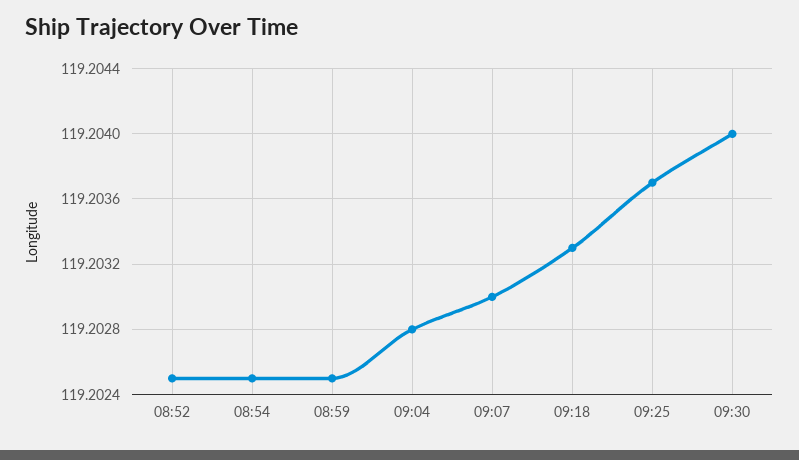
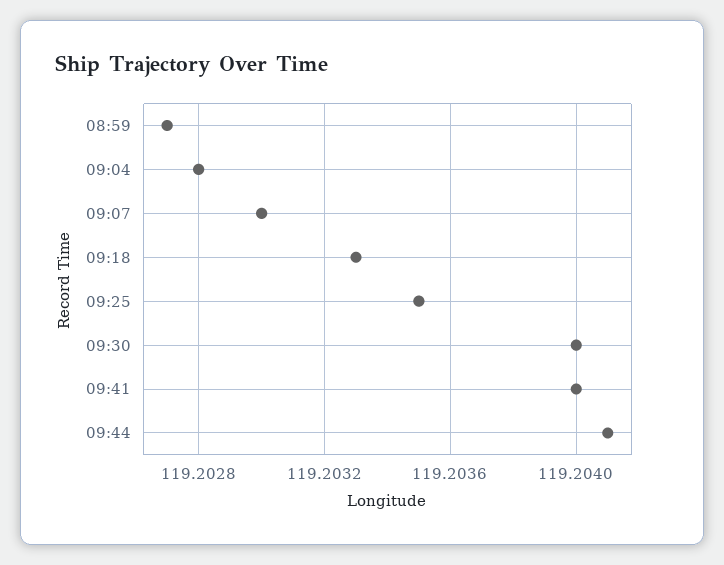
08:52: 119.2025 -> none
08:54: 119.2025 -> none
08:59: 119.2025 -> 119.2027
09:25: 119.2037 -> 119.2035
09:41: none -> 119.204
09:44: none -> 119.2041

